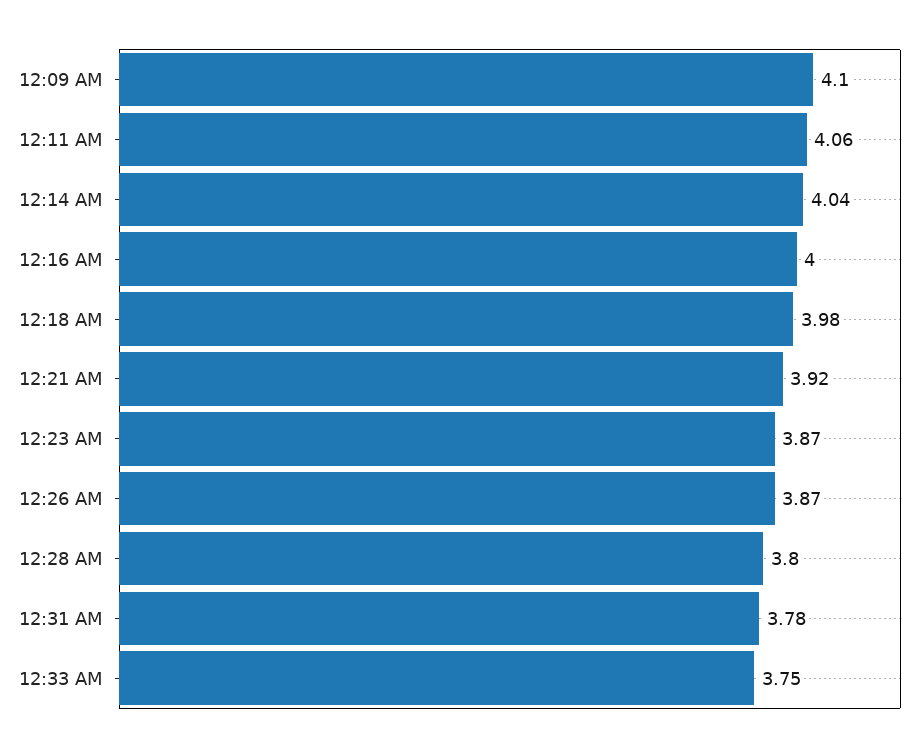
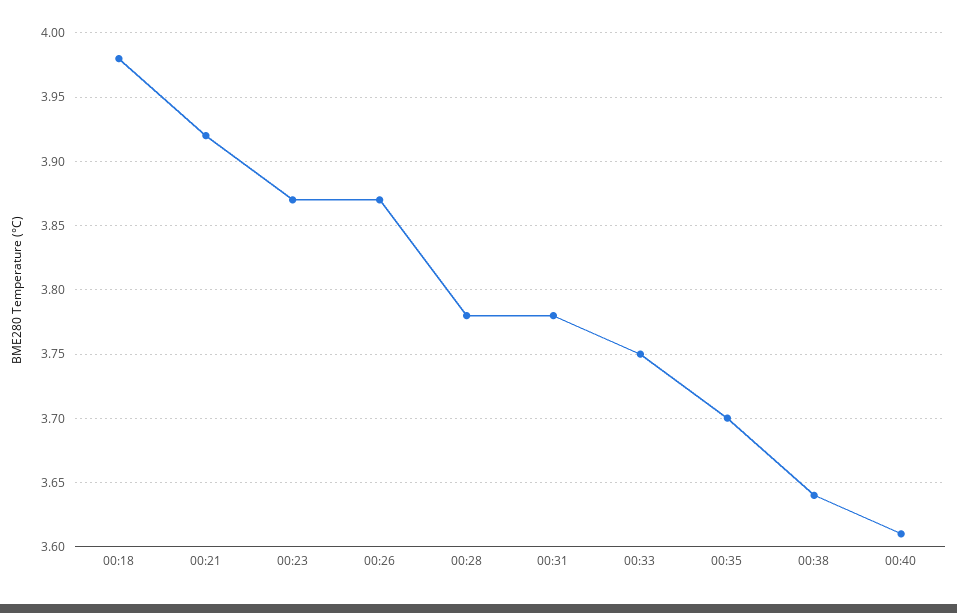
12:09 AM: 4.1 -> none
12:11 AM: 4.06 -> none
12:14 AM: 4.04 -> none
12:16 AM: 4 -> none
12:28 AM: 3.8 -> 3.78
00:35: none -> 3.7
00:38: none -> 3.64
00:40: none -> 3.61

